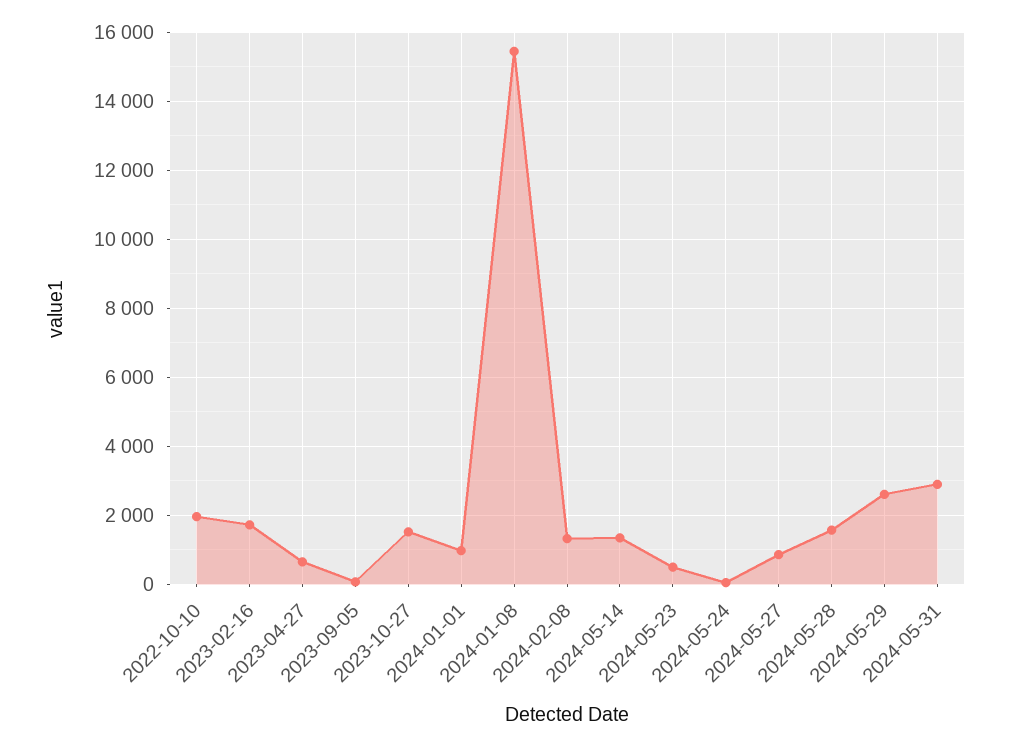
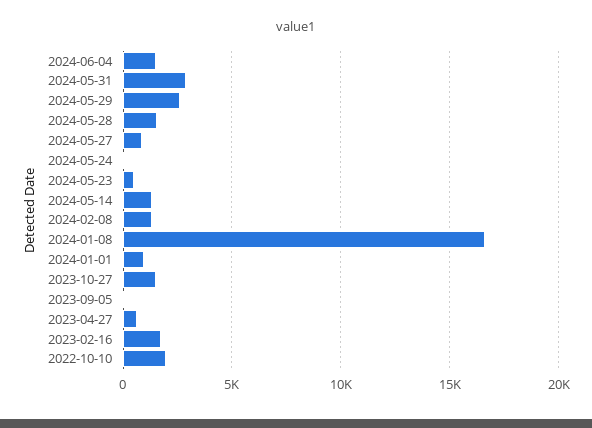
2024-01-08: 15400 -> 16500
2024-06-04: none -> 1500

